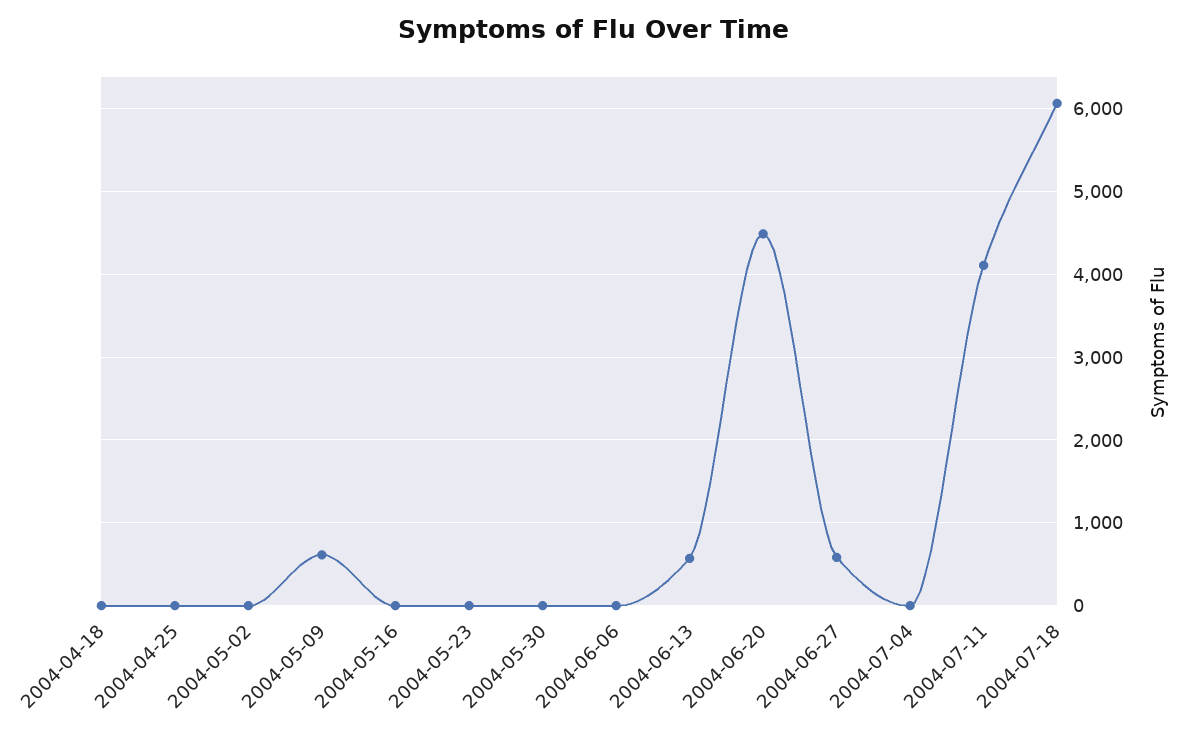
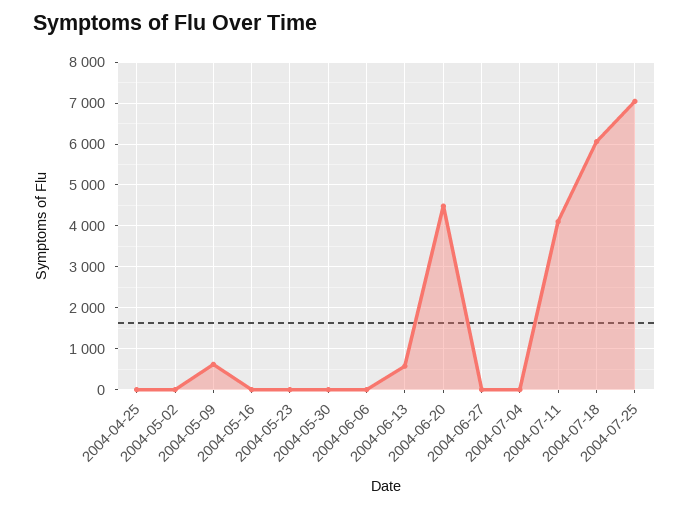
2004-04-18: 0 -> none
2004-06-27: 600 -> 0
2004-07-25: none -> 7000

